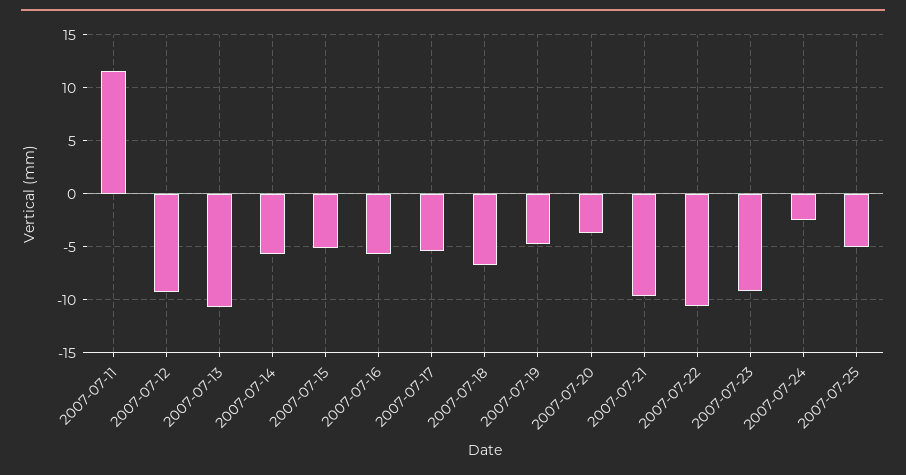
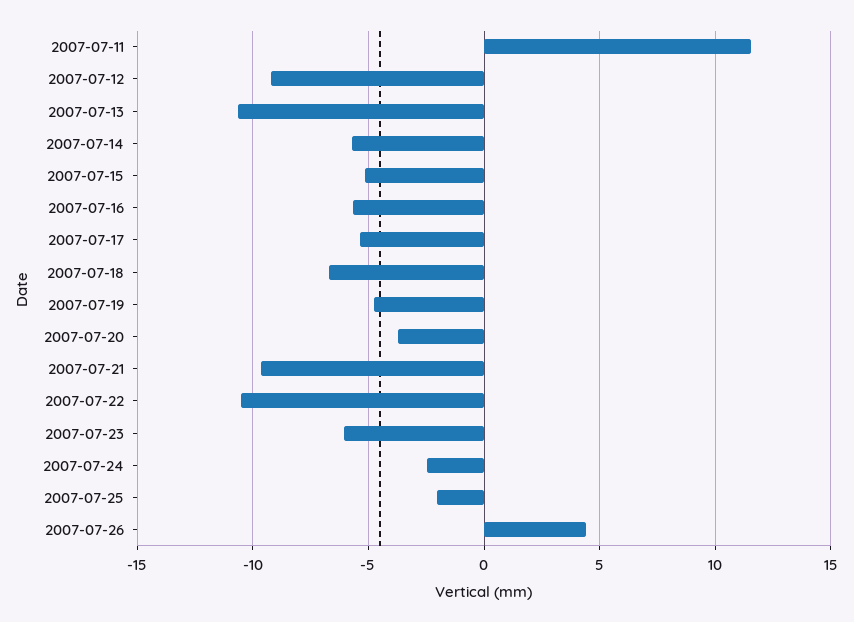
2007-07-23: -9 -> -6
2007-07-25: -5 -> -2
2007-07-26: none -> 4.5

